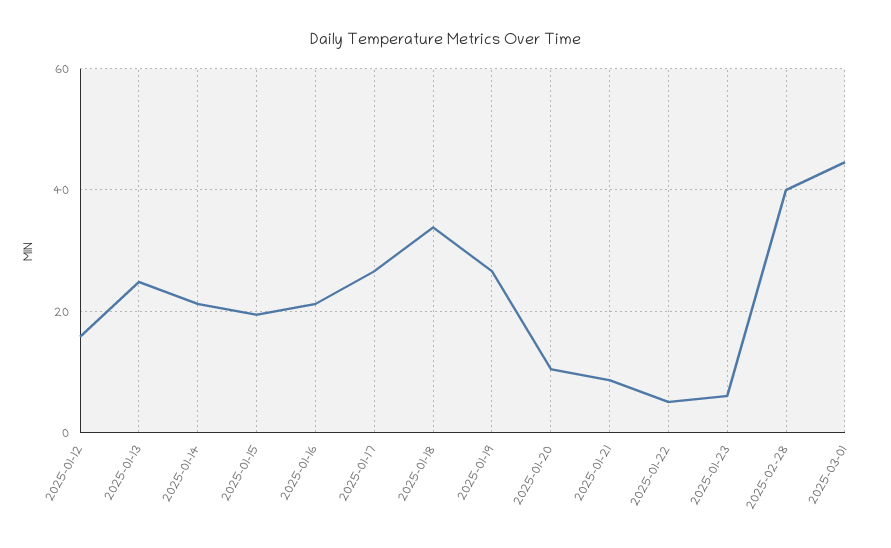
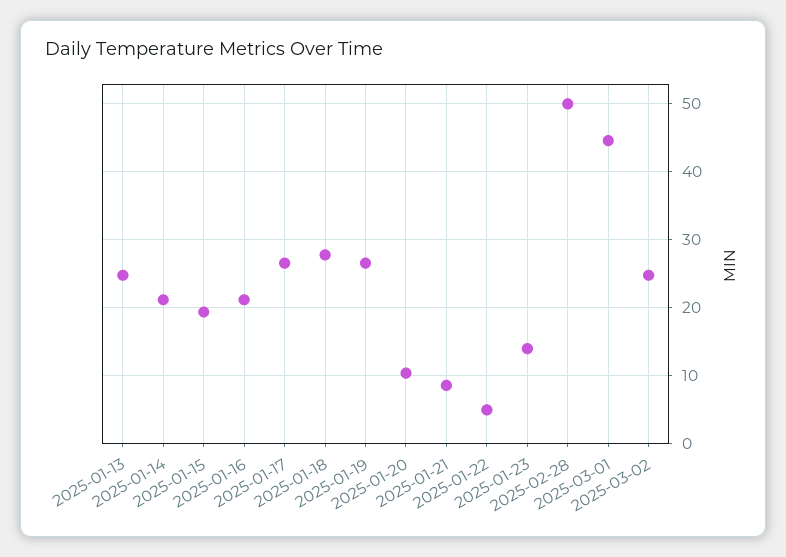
2025-01-12: 16 -> none
2025-01-18: 34 -> 28
2025-01-23: 6 -> 14
2025-02-28: 40 -> 50
2025-03-02: none -> 25

